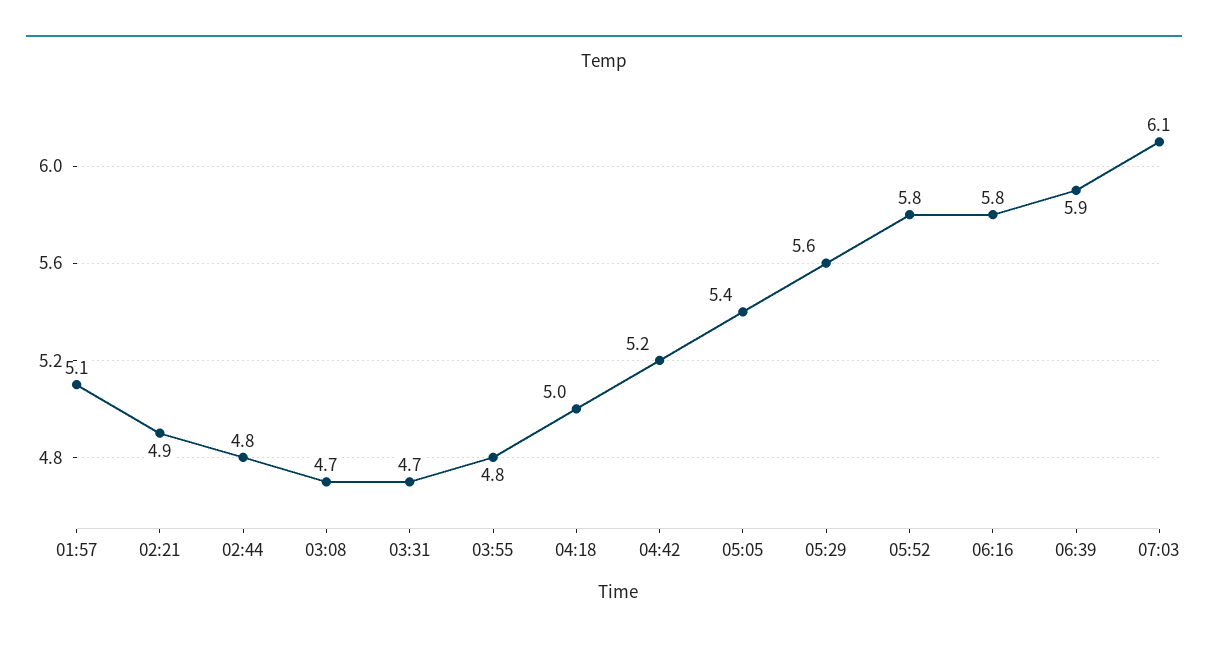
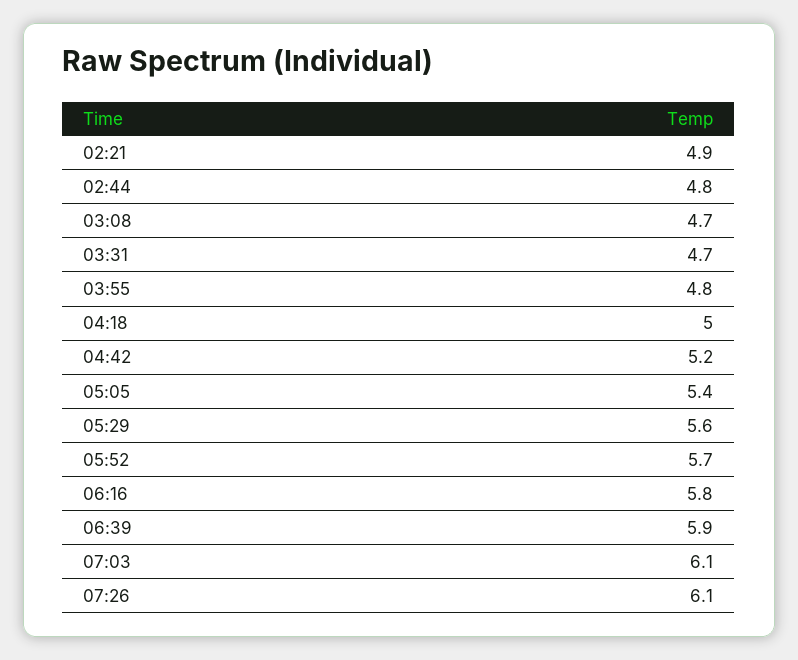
01:57: 5.1 -> none
05:52: 5.8 -> 5.7
07:26: none -> 6.1

